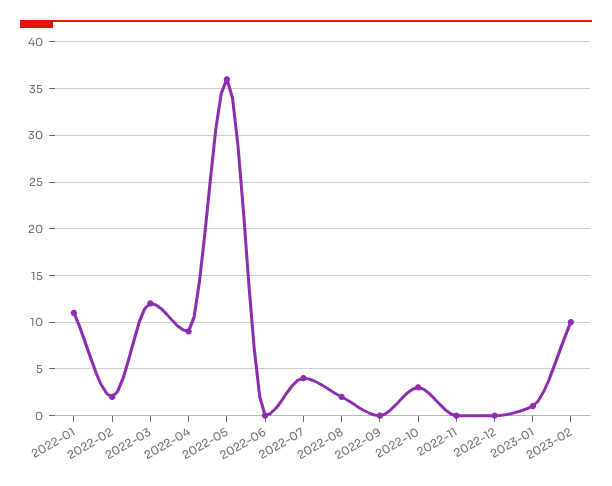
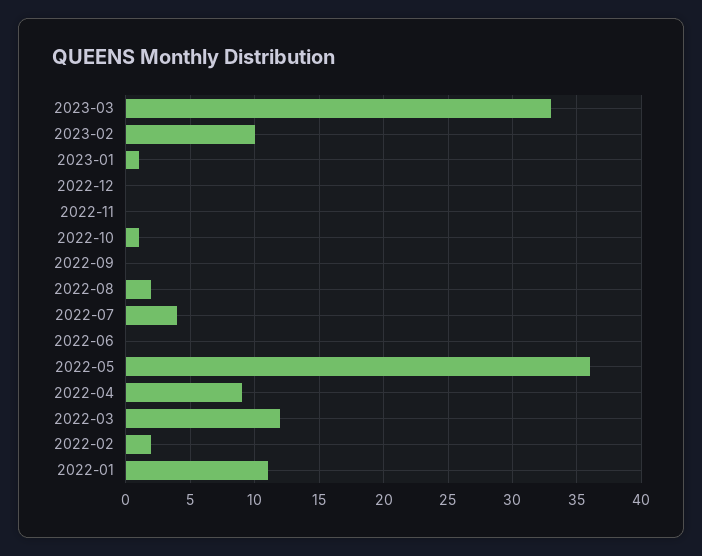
2022-10: 3 -> 1
2023-03: none -> 33

